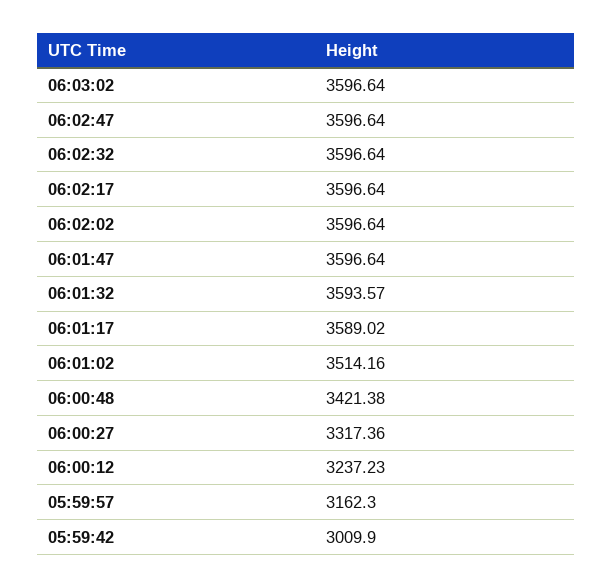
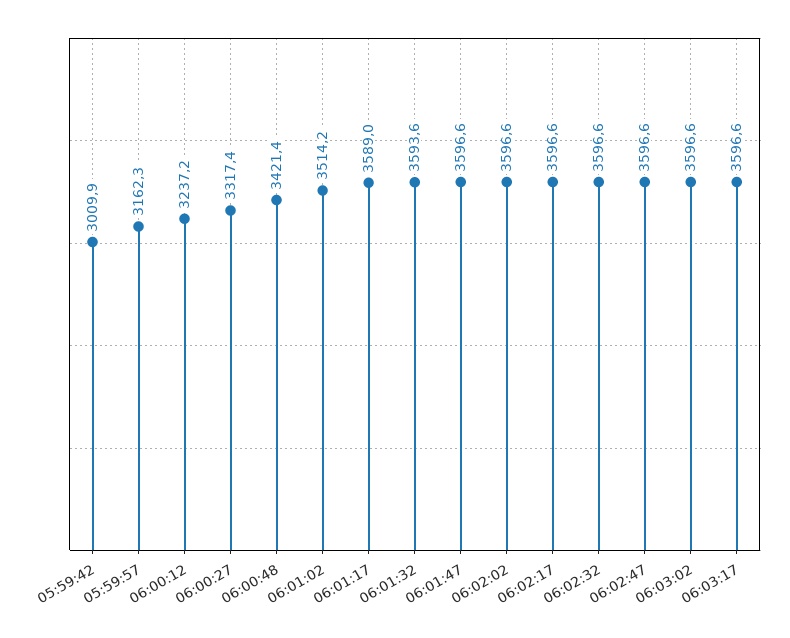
06:03:17: none -> 3596.6

